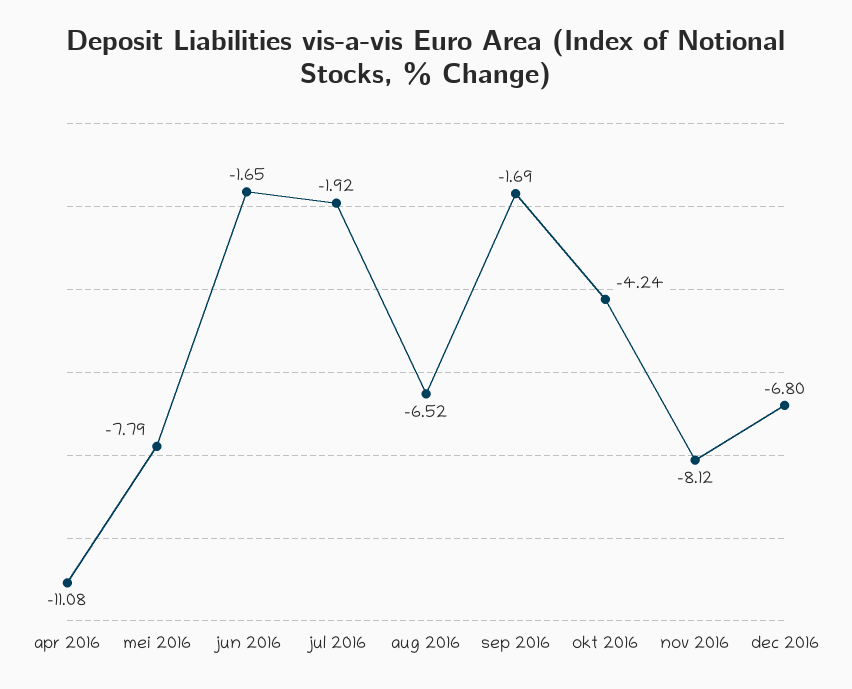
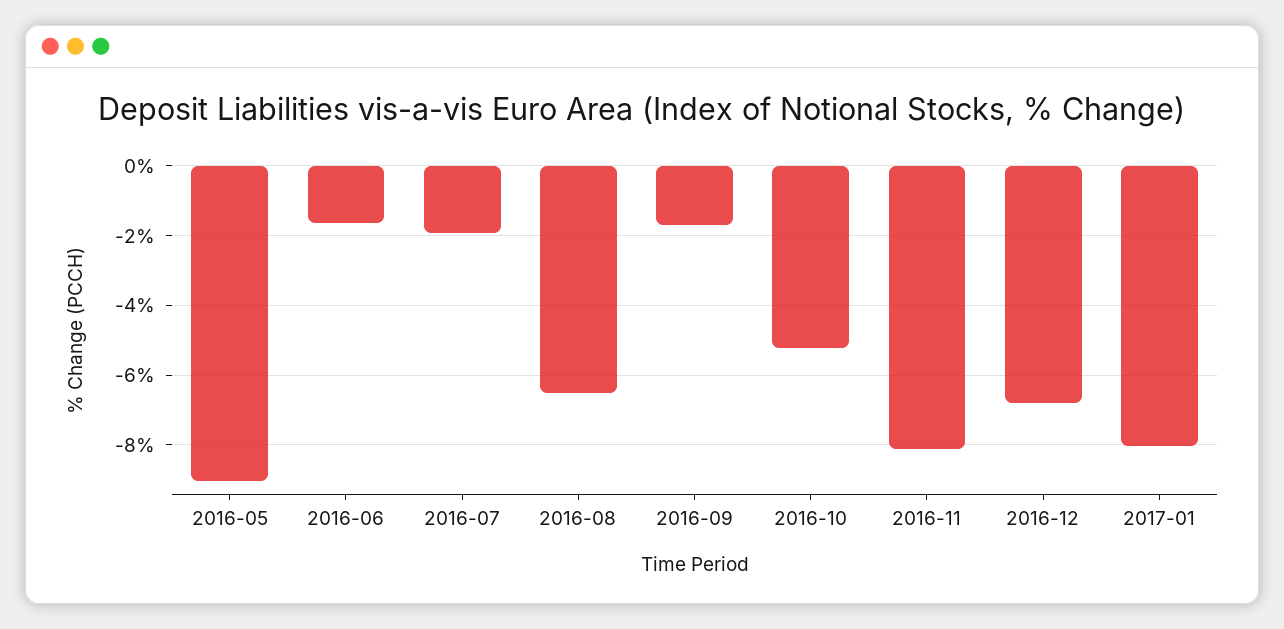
apr 2016: -11.08 -> none
mei 2016: -7.79 -> -9
okt 2016: -4.24 -> -5.2
2017-01: none -> -8

